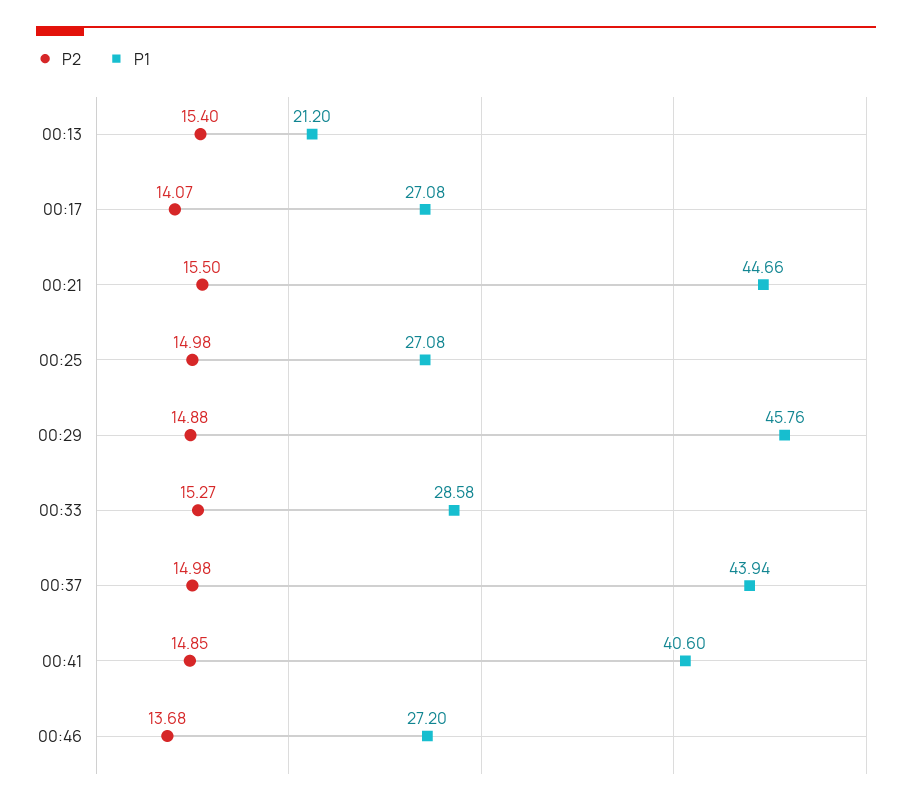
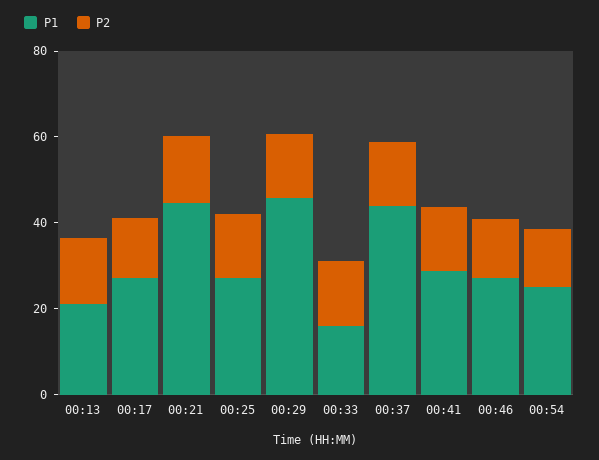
P1, 00:33: 28.58 -> 15
P1, 00:41: 40.6 -> 30
P1, 00:54: none -> 25
P2, 00:54: none -> 15

